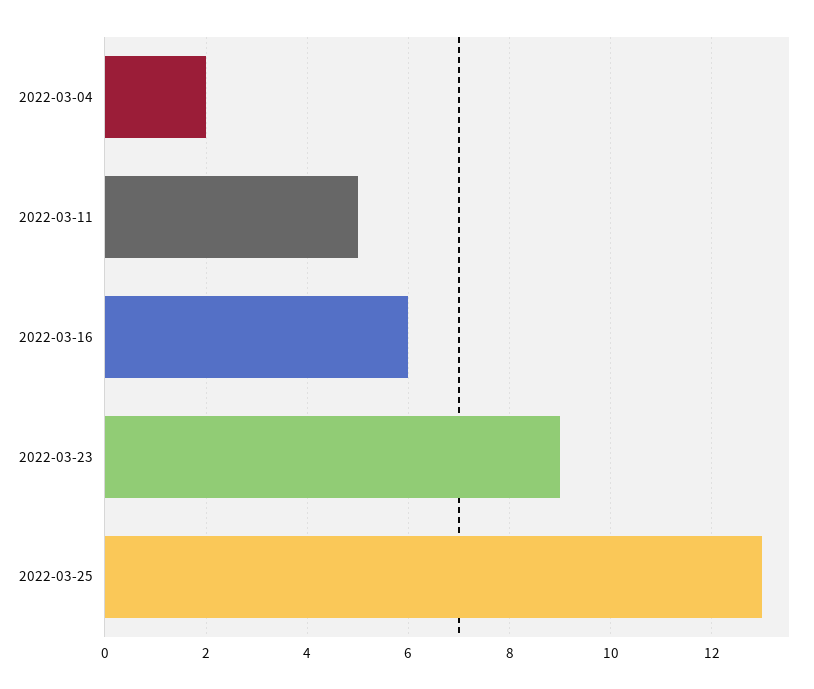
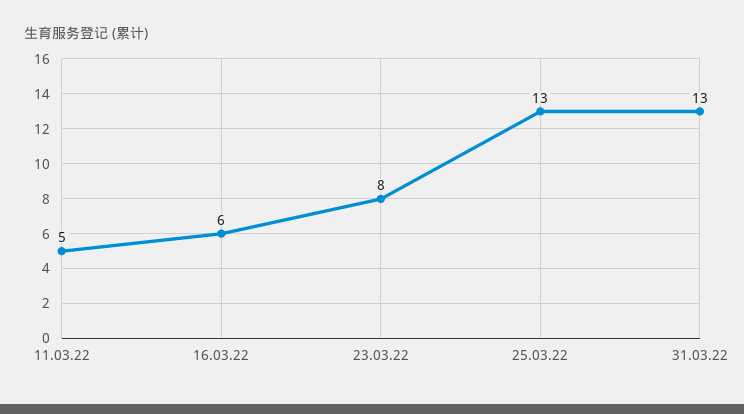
2022-03-04: 2 -> none
2022-03-23: 9 -> 8
31.03.22: none -> 13

